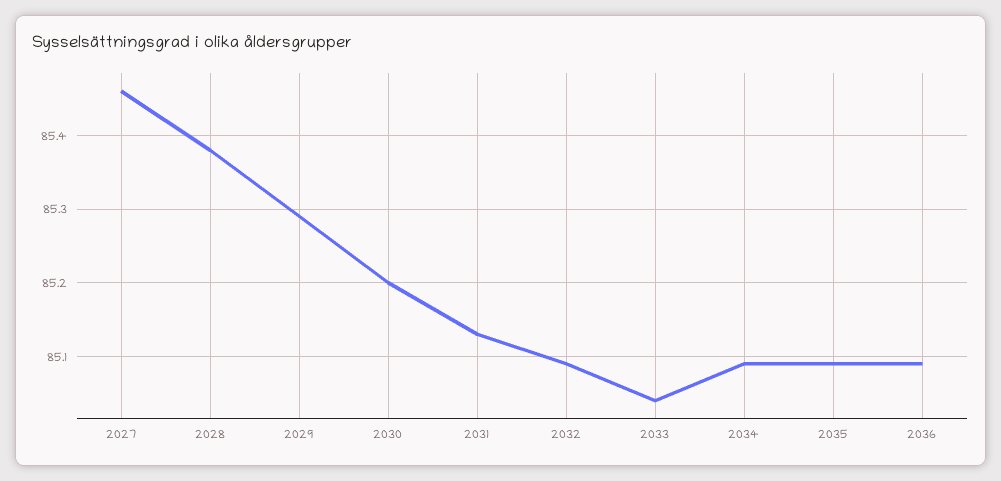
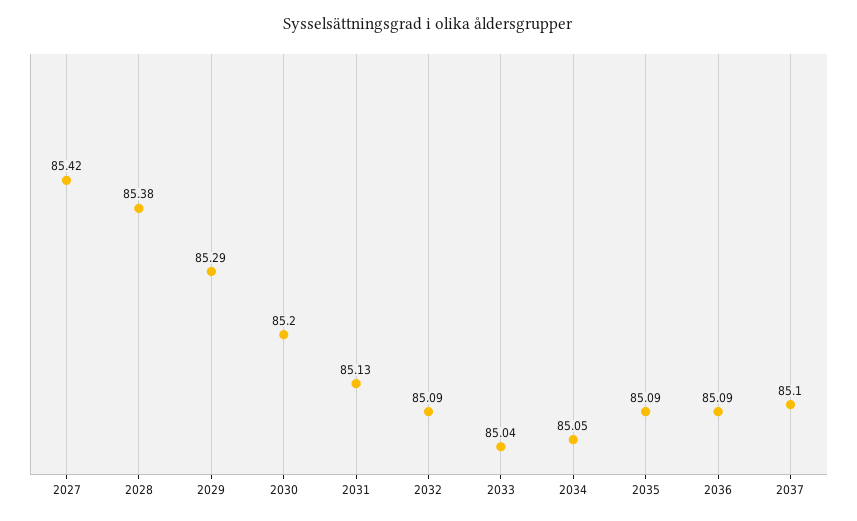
2027: 85.46 -> 85.42
2034: 85.09 -> 85.05
2037: none -> 85.1

